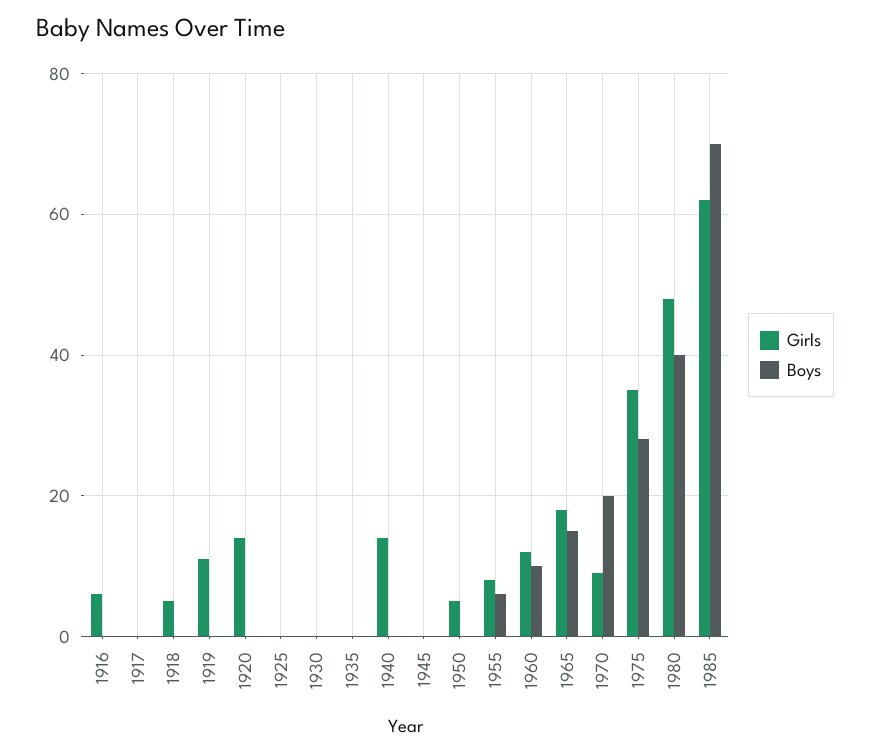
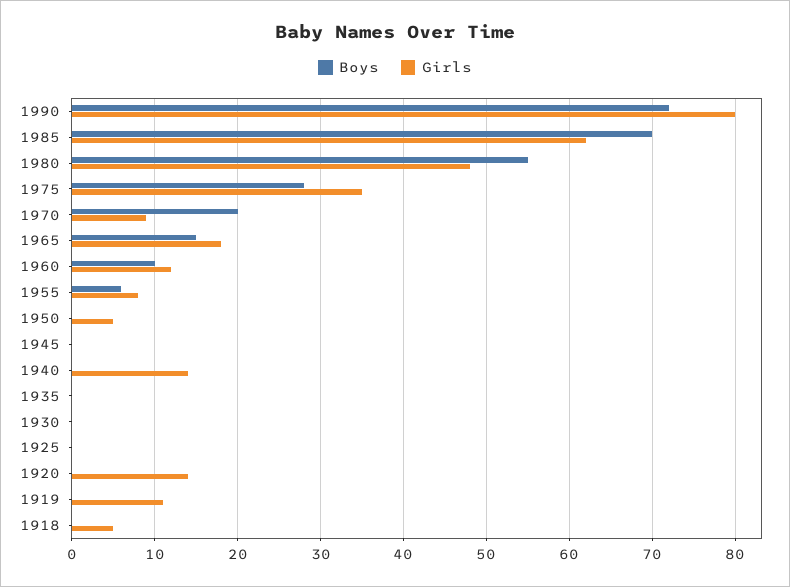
Girls, 1916: 5 -> none
Boys, 1916: 0 -> none
Girls, 1917: 0 -> none
Boys, 1917: 0 -> none
Boys, 1980: 40 -> 55
Boys, 1990: none -> 72
Girls, 1990: none -> 80

